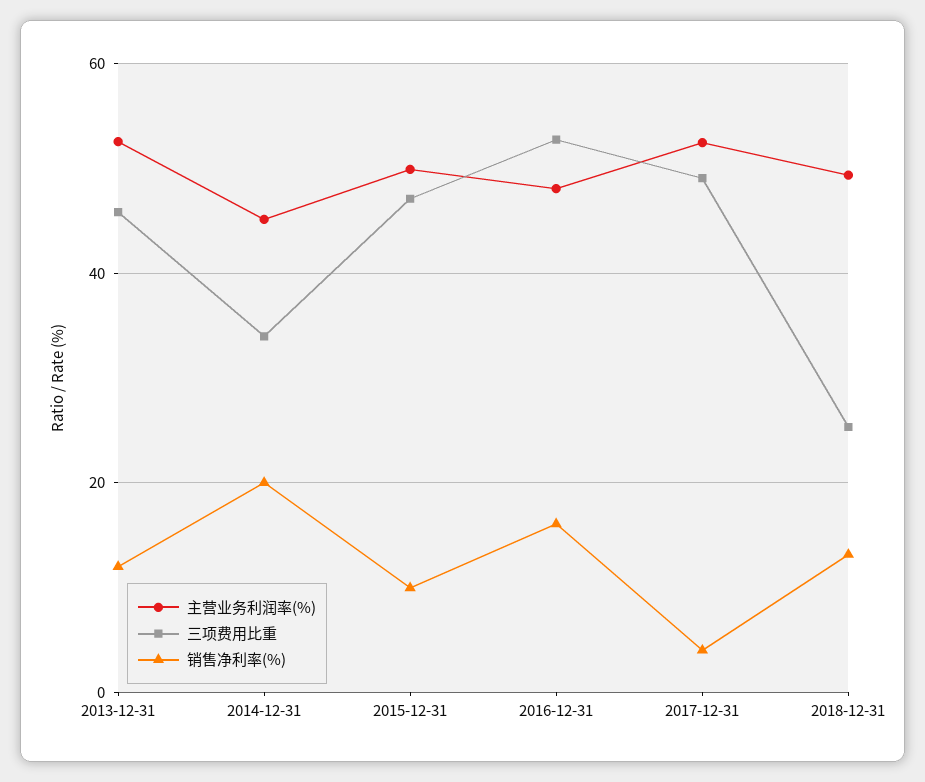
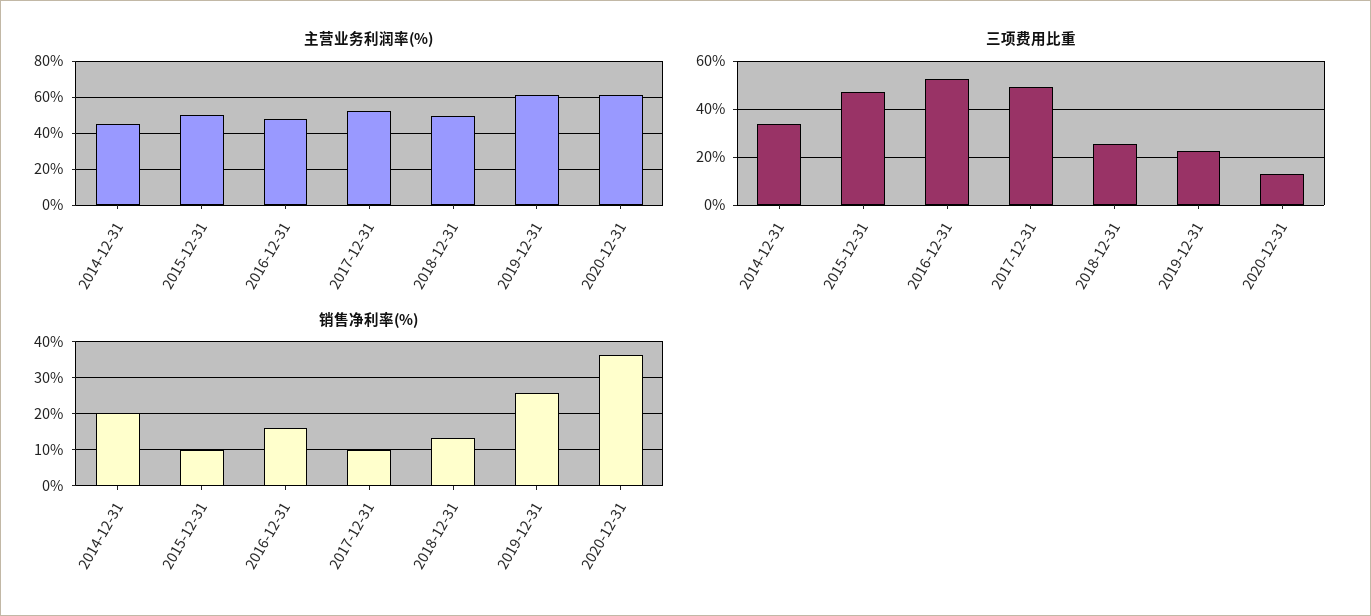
主营业务利润率(%), 2013-12-31: 52 -> none
三项费用比重, 2013-12-31: 46 -> none
销售净利率(%), 2013-12-31: 12 -> none
销售净利率(%), 2017-12-31: 4 -> 10
主营业务利润率(%), 2019-12-31: none -> 60
主营业务利润率(%), 2020-12-31: none -> 60
三项费用比重, 2019-12-31: none -> 22.5
三项费用比重, 2020-12-31: none -> 12.5
销售净利率(%), 2019-12-31: none -> 26
销售净利率(%), 2020-12-31: none -> 36

